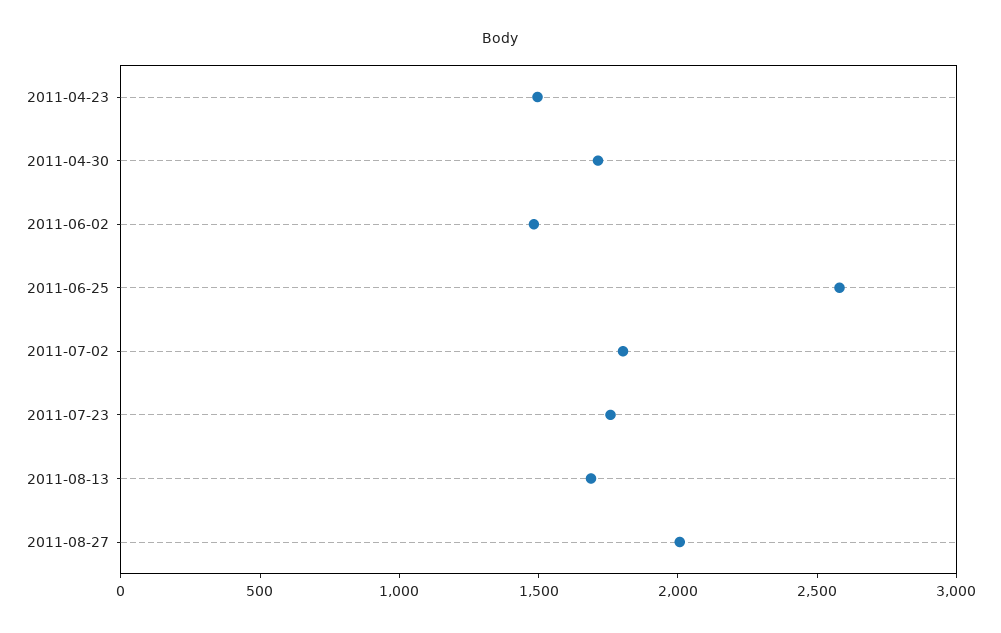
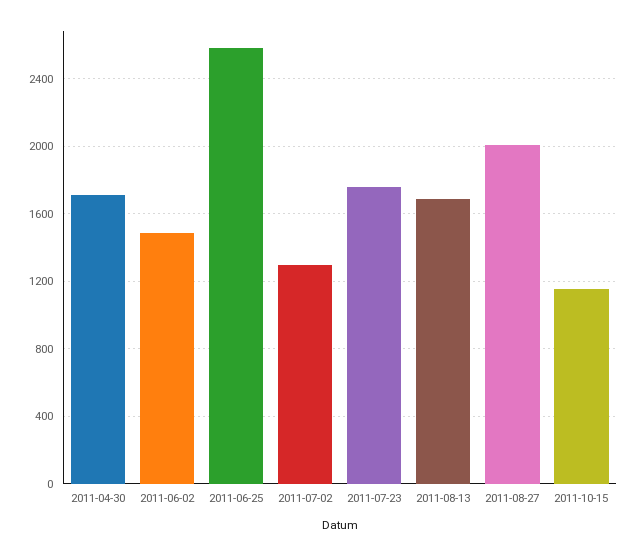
2011-04-23: 1500 -> none
2011-07-02: 1800 -> 1300
2011-10-15: none -> 1150

